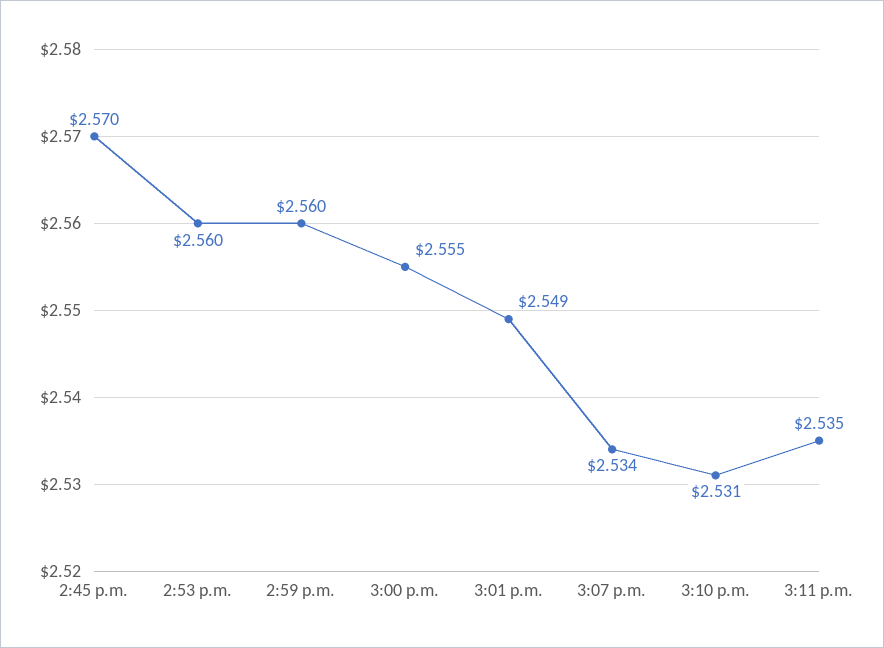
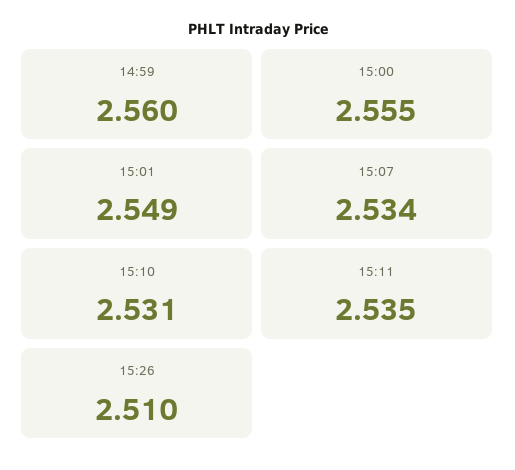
2:45 p.m.: 2.57 -> none
2:53 p.m.: 2.56 -> none
15:26: none -> 2.51

